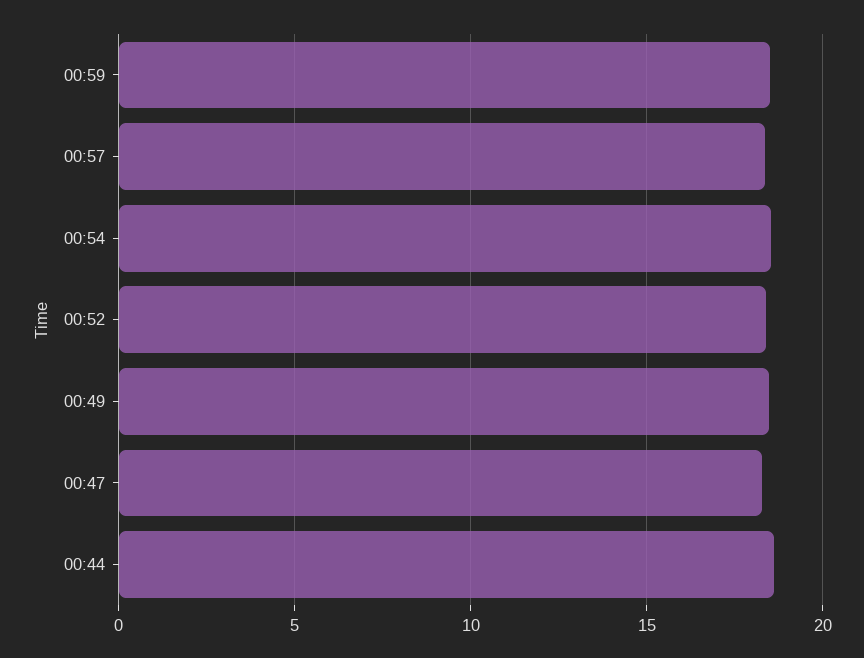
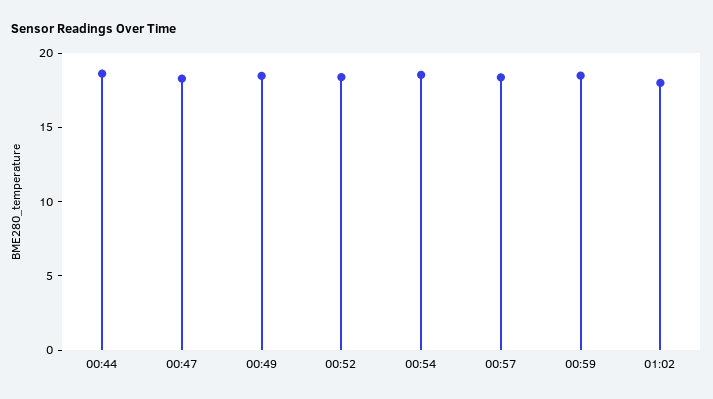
01:02: none -> 18

